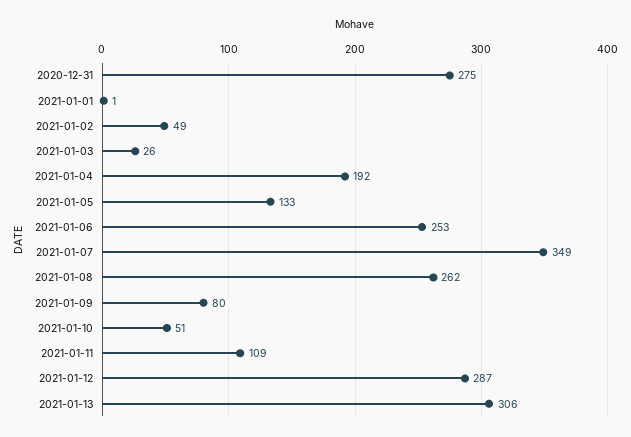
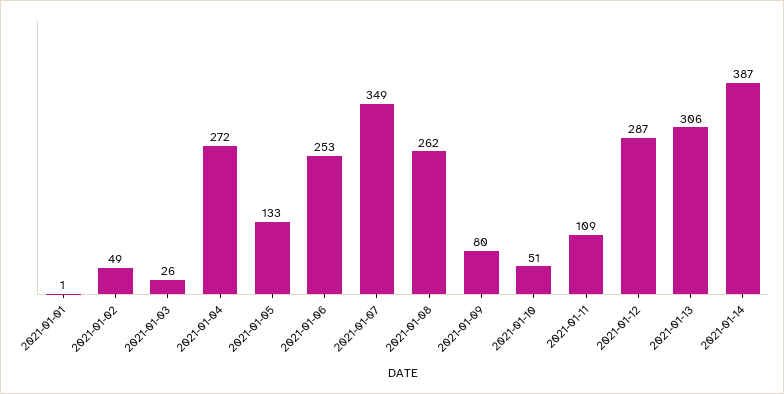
2020-12-31: 275 -> none
2021-01-04: 192 -> 272
2021-01-14: none -> 387

